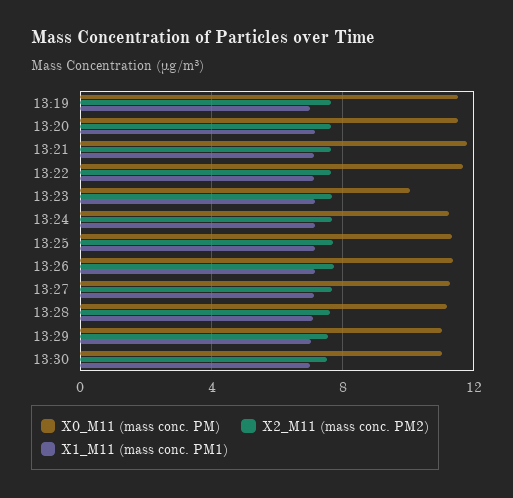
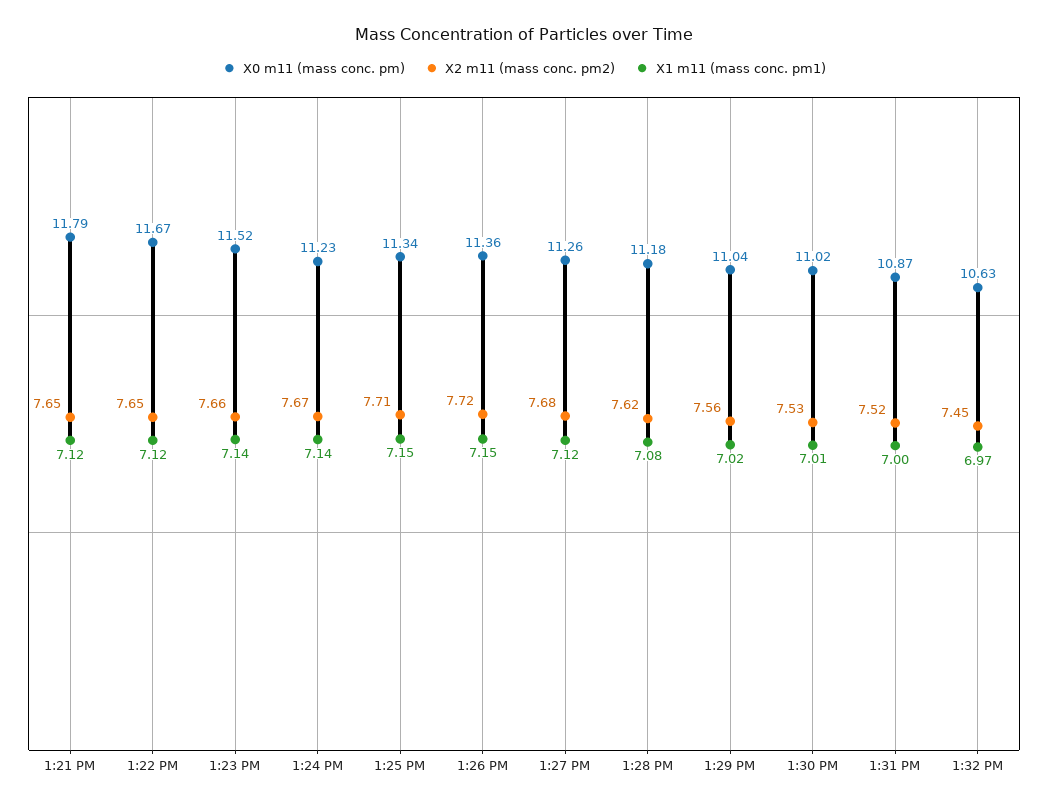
X0_M11 (mass conc. PM), 13:19: 11.5 -> none
X2_M11 (mass conc. PM2), 13:19: 7.5 -> none
X1_M11 (mass conc. PM1), 13:19: 7 -> none
X0_M11 (mass conc. PM), 13:20: 11.5 -> none
X2_M11 (mass conc. PM2), 13:20: 7.5 -> none
X1_M11 (mass conc. PM1), 13:20: 7 -> none
X0_M11 (mass conc. PM), 13:23: 10 -> 11.52
X0_M11 (mass conc. PM), 1:31 PM: none -> 10.87
X2_M11 (mass conc. PM2), 1:31 PM: none -> 7.52
X1_M11 (mass conc. PM1), 1:31 PM: none -> 7
X0_M11 (mass conc. PM), 1:32 PM: none -> 10.63
X2_M11 (mass conc. PM2), 1:32 PM: none -> 7.45
X1_M11 (mass conc. PM1), 1:32 PM: none -> 6.97

